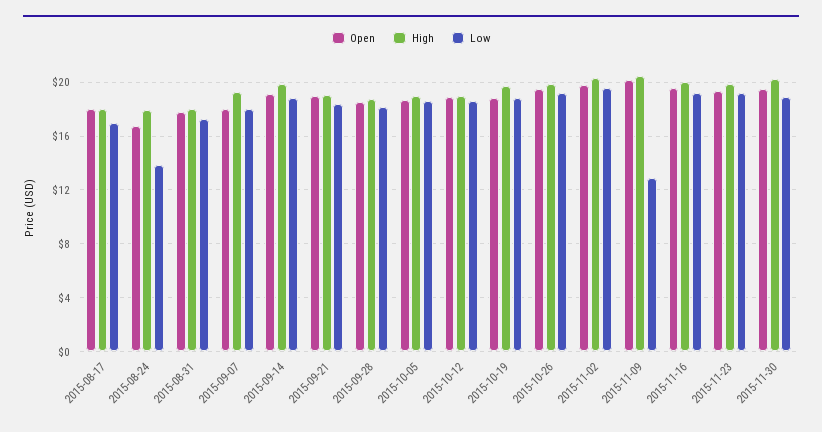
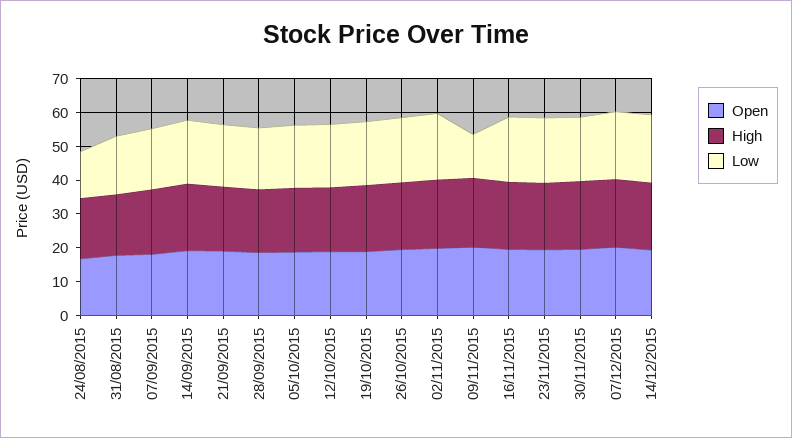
Open, 2015-08-17: 18 -> none
High, 2015-08-17: 18 -> none
Low, 2015-08-17: 17 -> none
Open, 07/12/2015: none -> 20
High, 07/12/2015: none -> 20
Low, 07/12/2015: none -> 20
Open, 14/12/2015: none -> 20
High, 14/12/2015: none -> 20
Low, 14/12/2015: none -> 20

